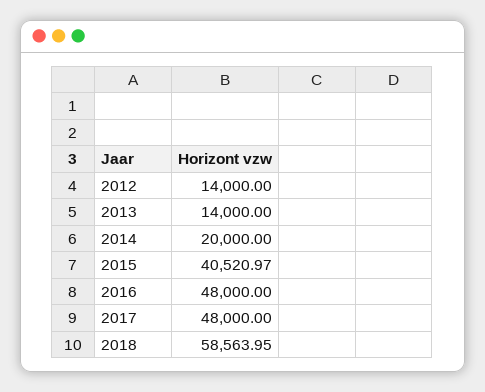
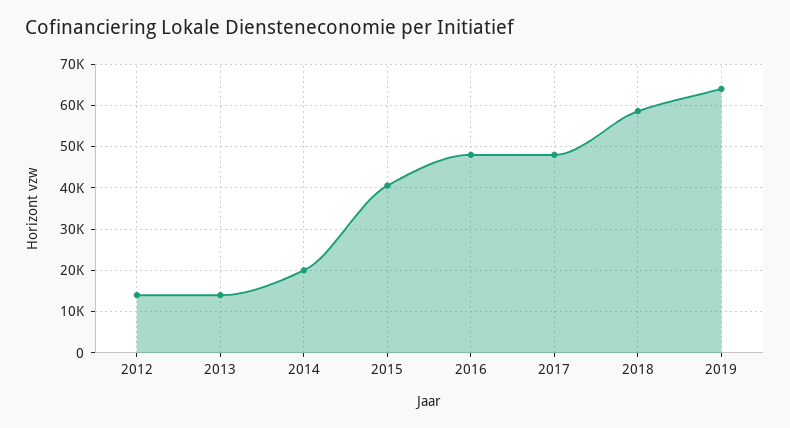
2019: none -> 64000

